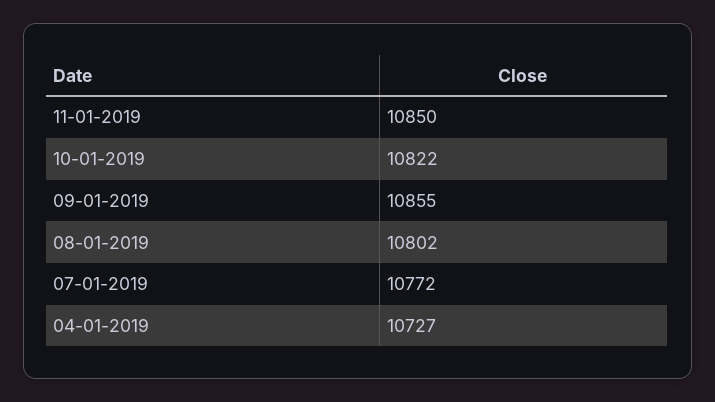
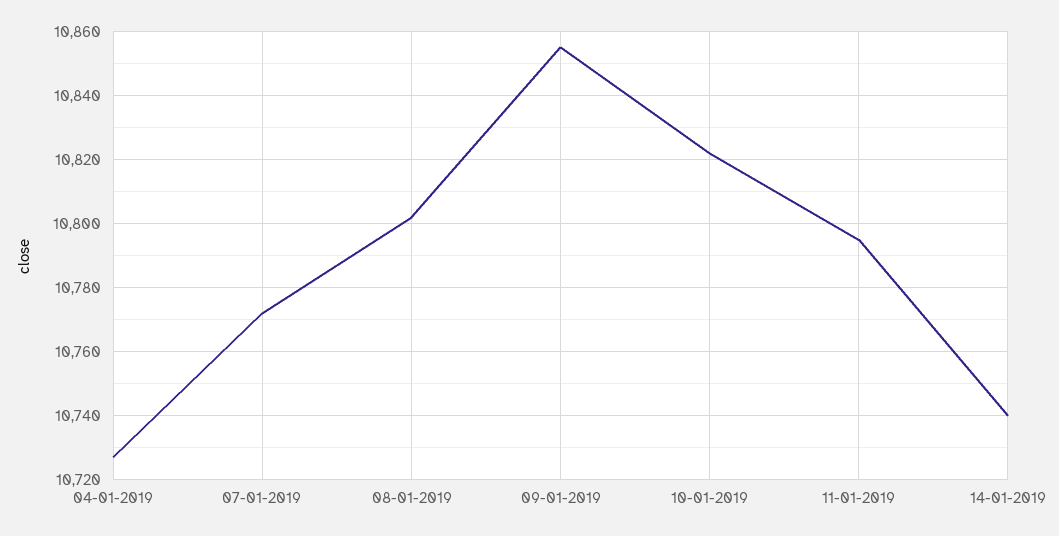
11-01-2019: 10850 -> 10795
14-01-2019: none -> 10740

